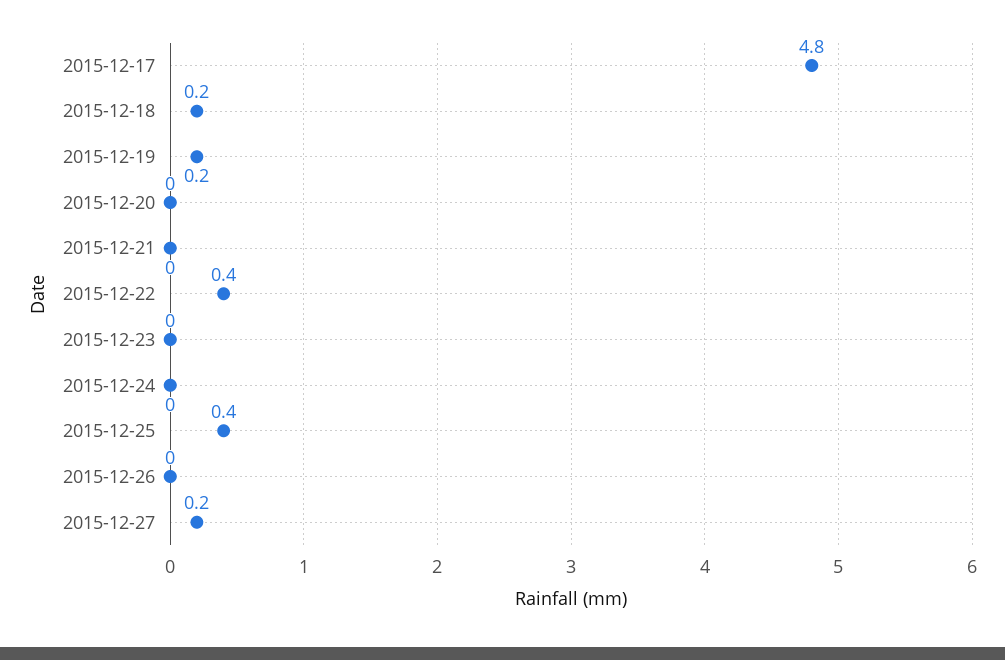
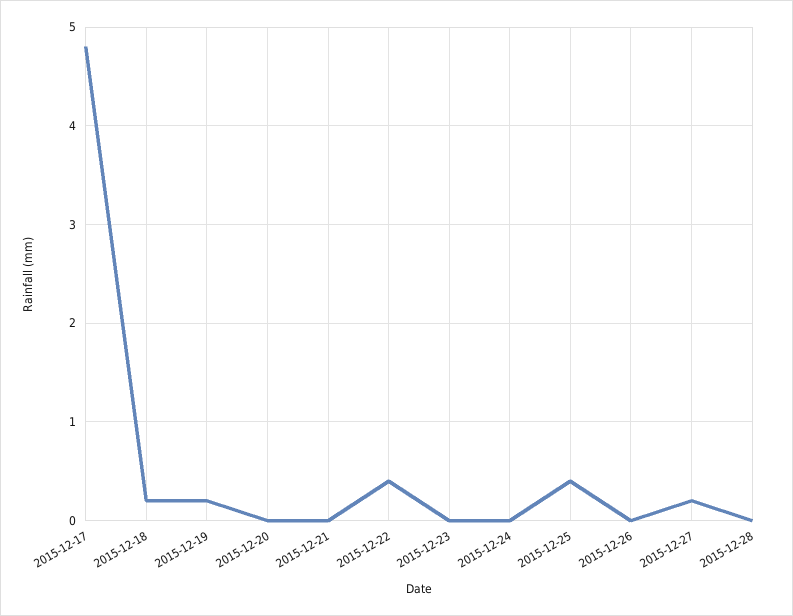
2015-12-28: none -> 0

